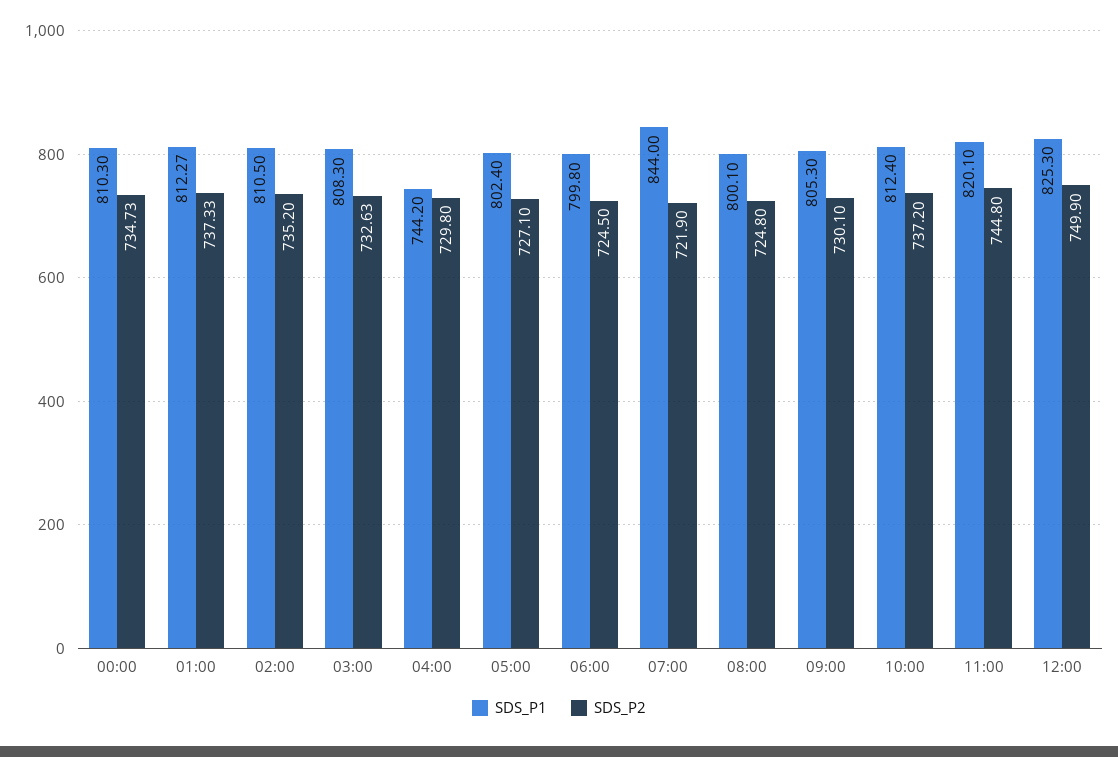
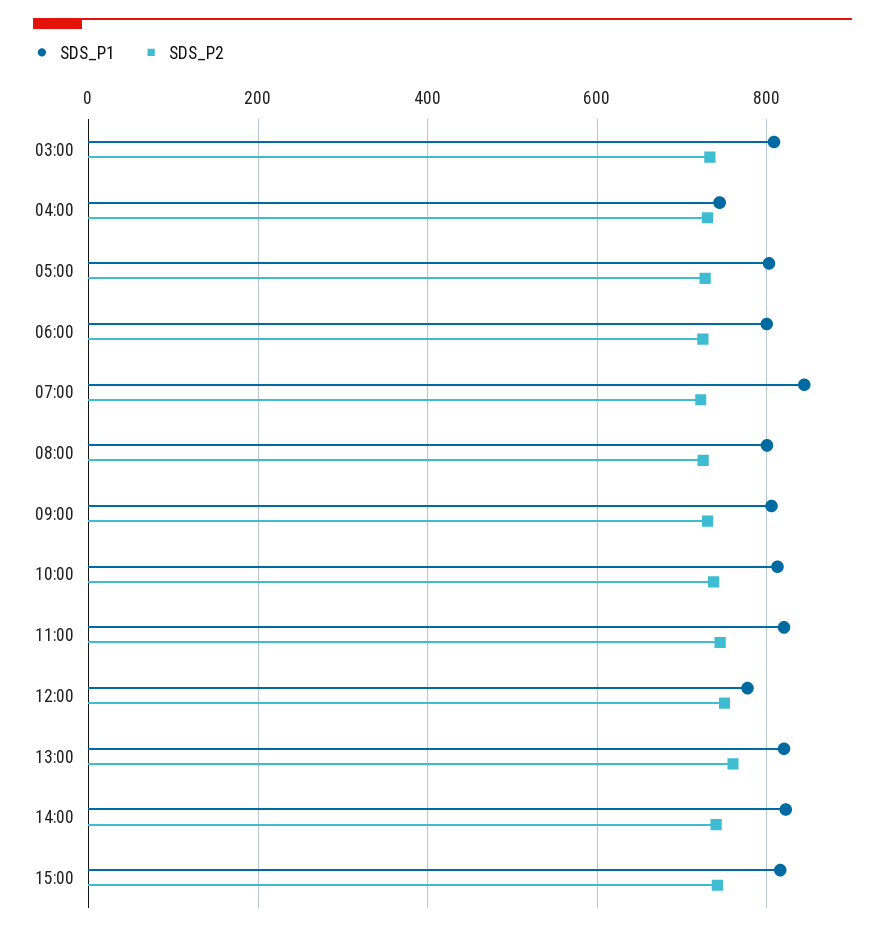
SDS_P1, 00:00: 810.3 -> none
SDS_P2, 00:00: 734.73 -> none
SDS_P1, 01:00: 812.27 -> none
SDS_P2, 01:00: 737.33 -> none
SDS_P1, 02:00: 810.5 -> none
SDS_P2, 02:00: 735.2 -> none
SDS_P1, 12:00: 825.3 -> 780
SDS_P1, 13:00: none -> 820
SDS_P2, 13:00: none -> 760
SDS_P1, 14:00: none -> 820
SDS_P2, 14:00: none -> 740
SDS_P1, 15:00: none -> 820
SDS_P2, 15:00: none -> 740

